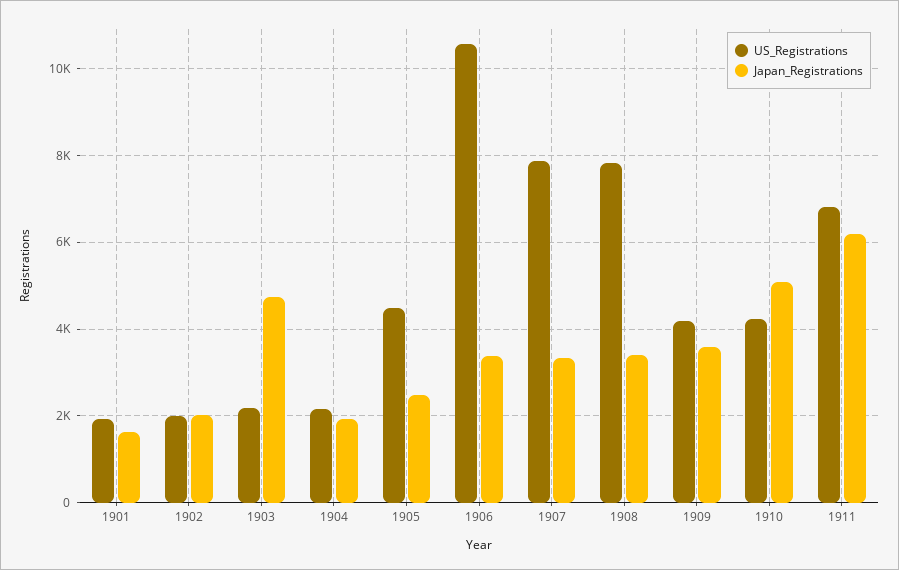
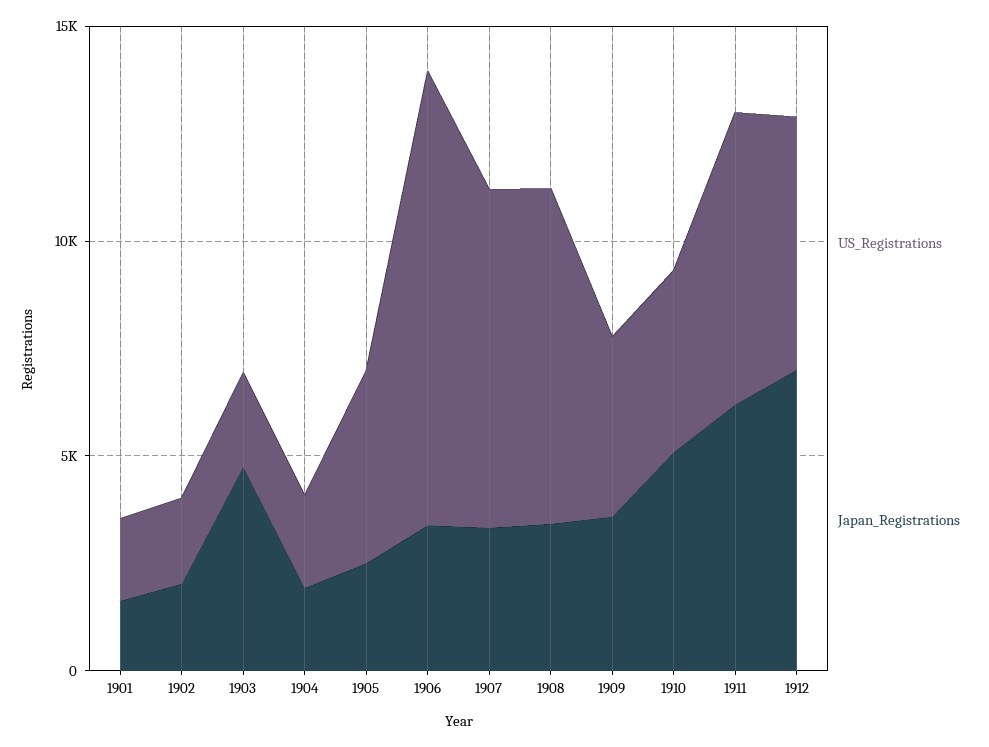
US_Registrations, 1912: none -> 6000
Japan_Registrations, 1912: none -> 7000

